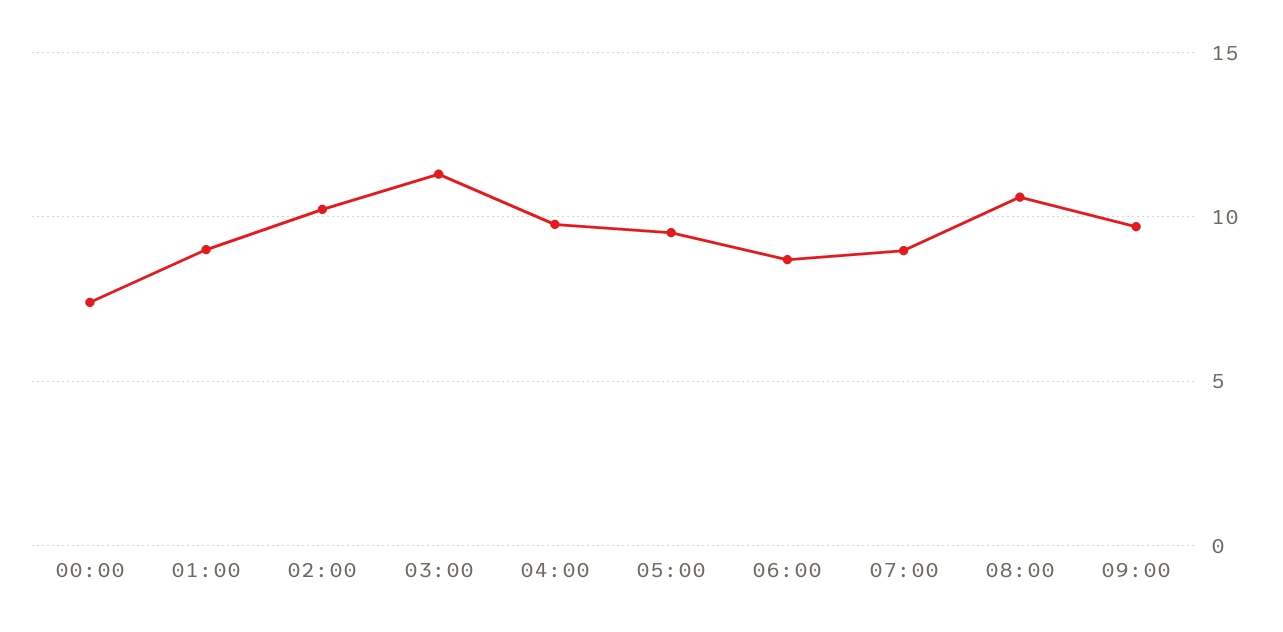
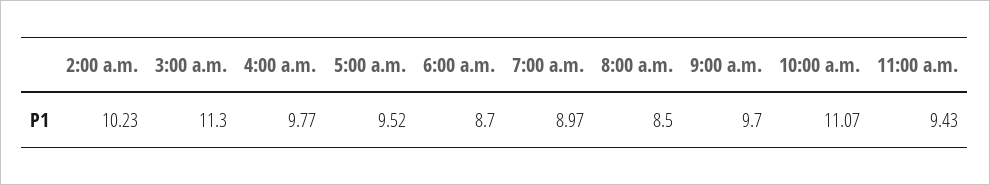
00:00: 7.5 -> none
01:00: 9 -> none
08:00: 10.5 -> 8.5
10:00 a.m.: none -> 11.07
11:00 a.m.: none -> 9.43

